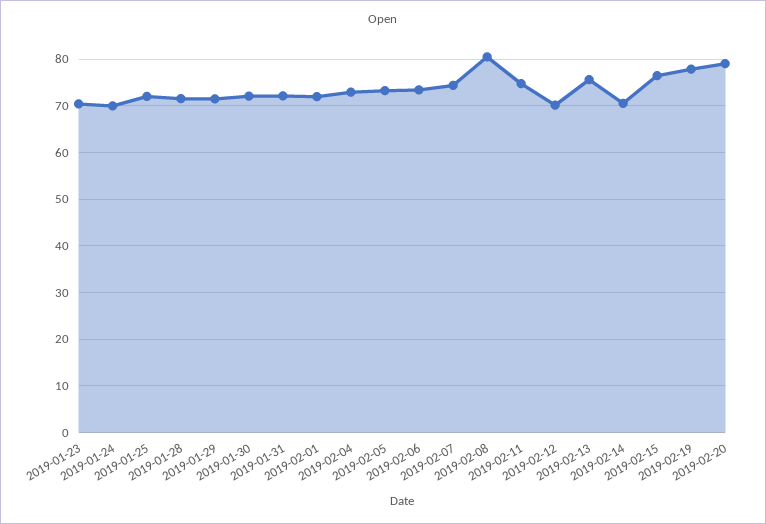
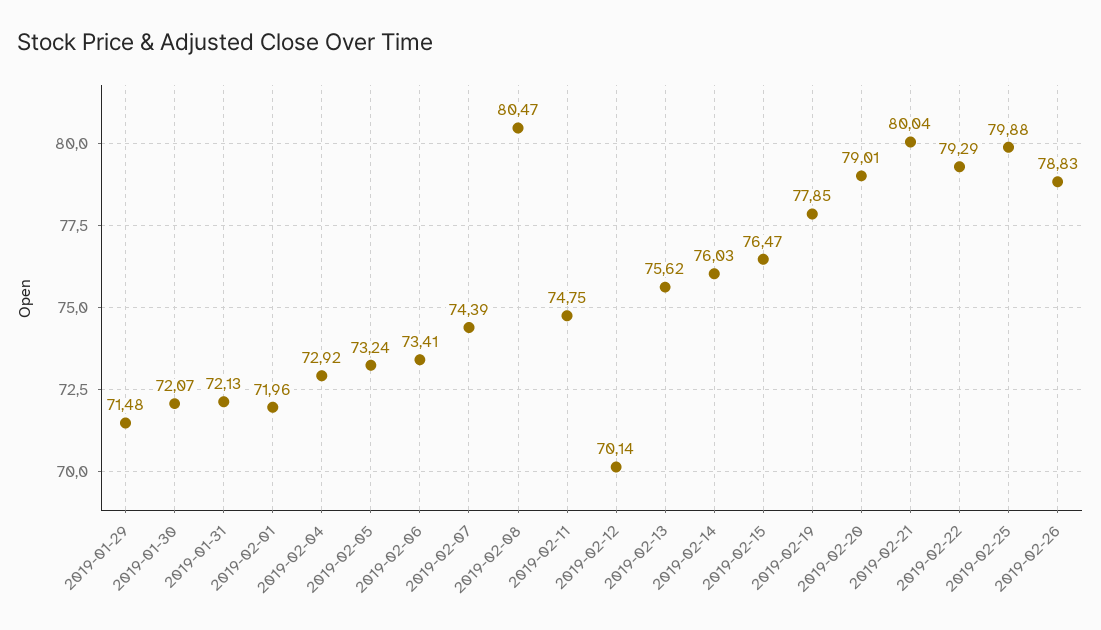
2019-01-23: 70 -> none
2019-01-24: 70 -> none
2019-01-25: 72 -> none
2019-01-28: 72 -> none
2019-02-14: 70 -> 76.03
2019-02-21: none -> 80.04
2019-02-22: none -> 79.29
2019-02-25: none -> 79.88
2019-02-26: none -> 78.83

